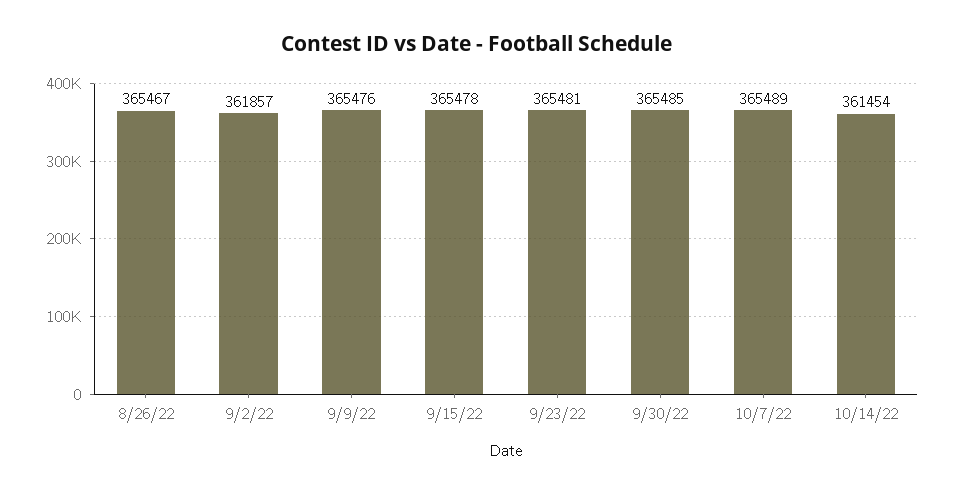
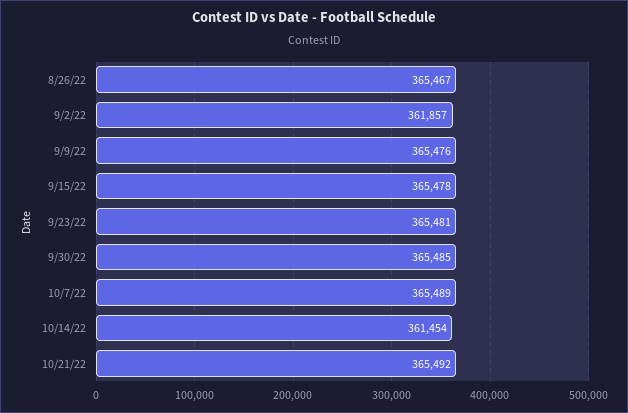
10/21/22: none -> 365492

